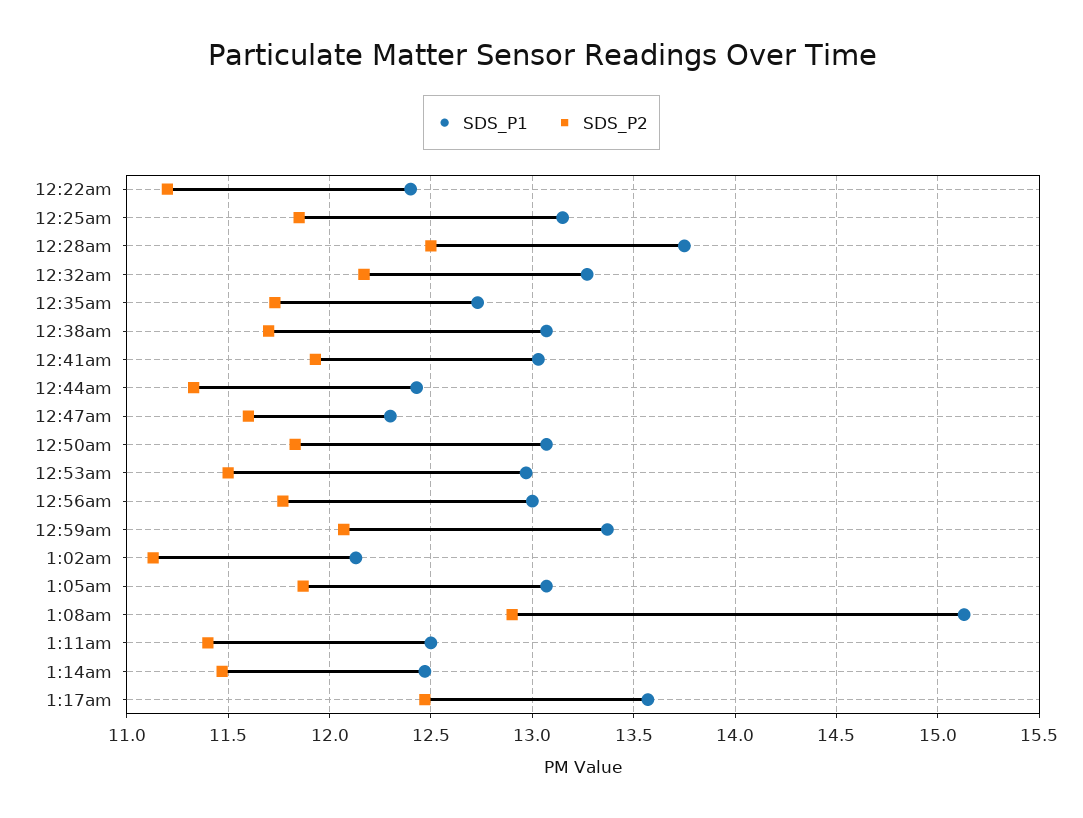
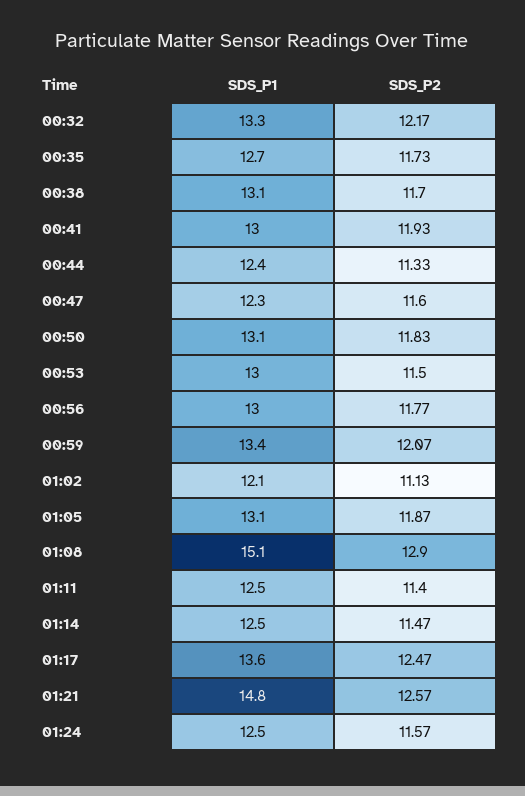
SDS_P1, 12:22am: 12.4 -> none
SDS_P2, 12:22am: 11.2 -> none
SDS_P1, 12:25am: 13.15 -> none
SDS_P2, 12:25am: 11.85 -> none
SDS_P1, 12:28am: 13.75 -> none
SDS_P2, 12:28am: 12.5 -> none
SDS_P1, 01:21: none -> 14.8
SDS_P2, 01:21: none -> 12.57
SDS_P1, 01:24: none -> 12.5
SDS_P2, 01:24: none -> 11.57

